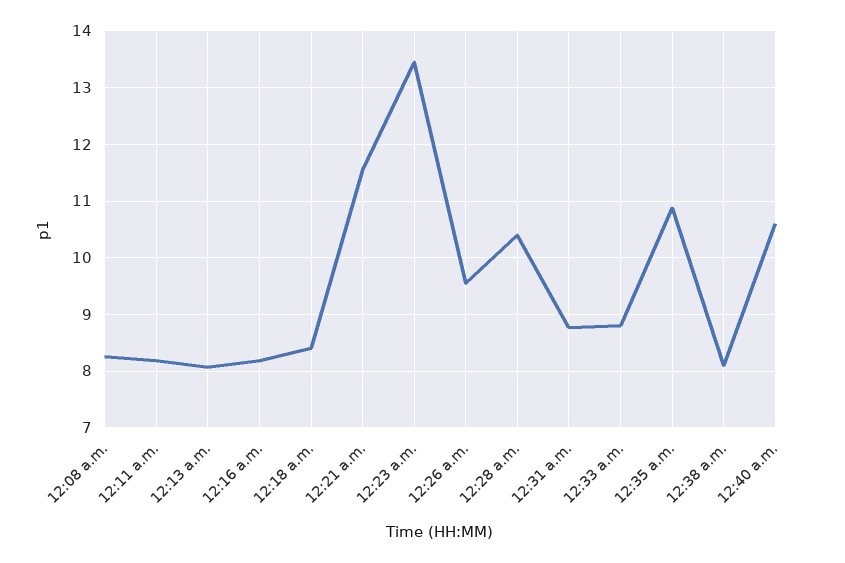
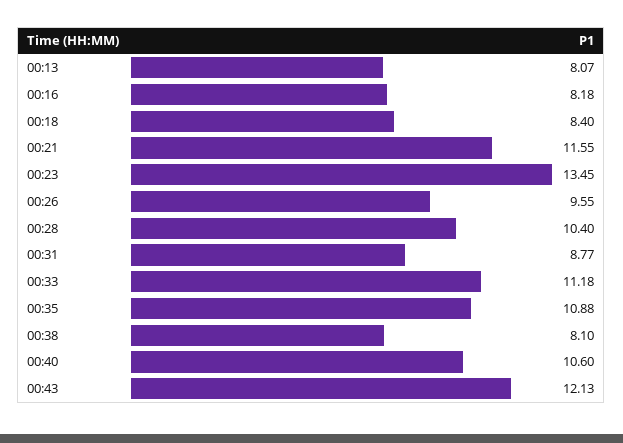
12:08 a.m.: 8.2 -> none
12:11 a.m.: 8.2 -> none
12:33 a.m.: 8.8 -> 11.18
00:43: none -> 12.13

